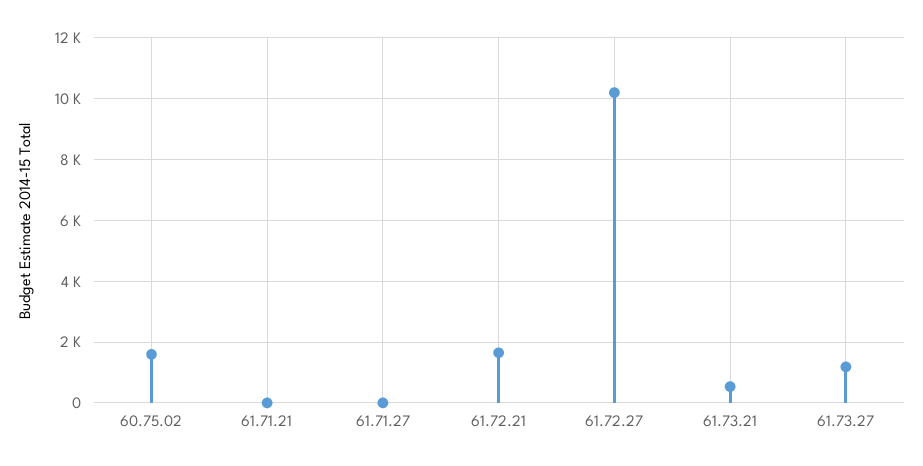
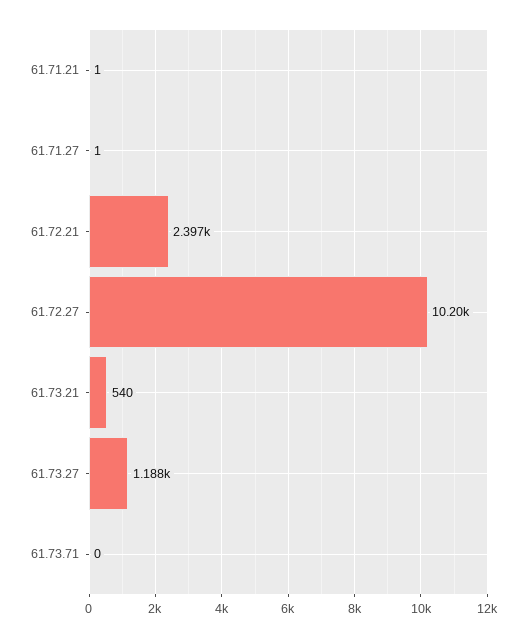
60.75.02: 1600 -> none
61.72.21: 1600 -> 2397
61.73.71: none -> 0

